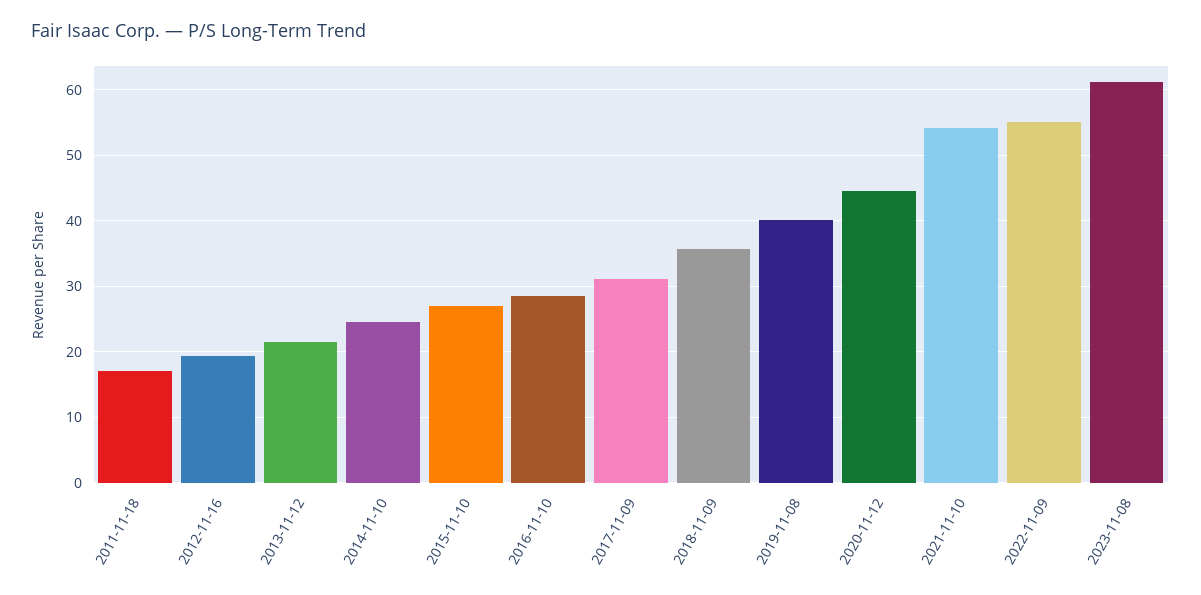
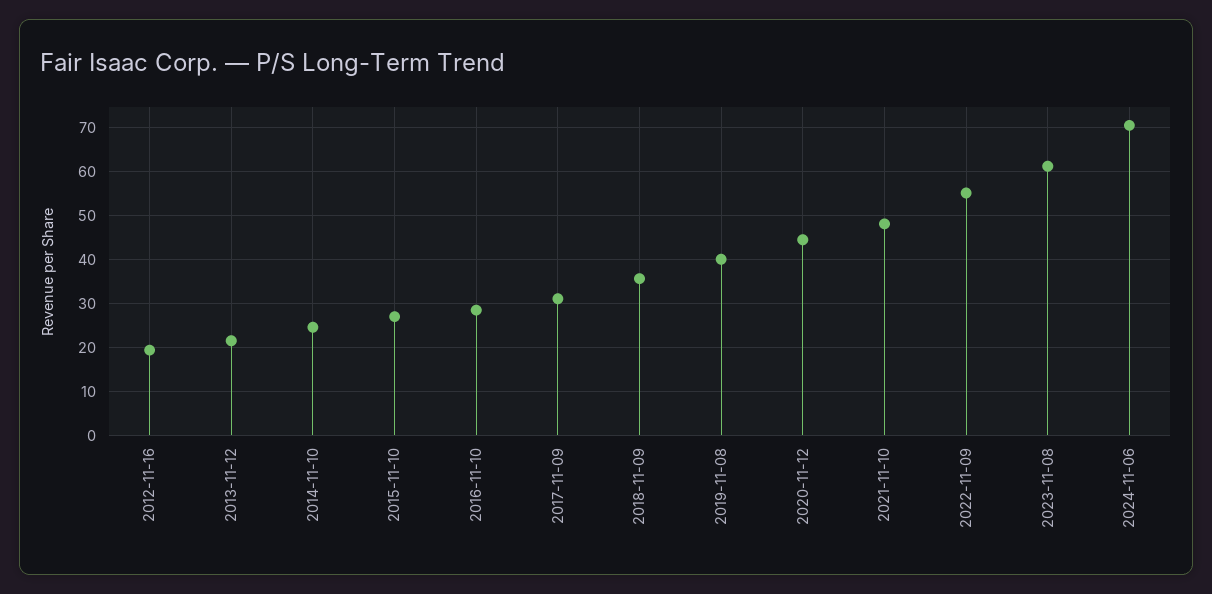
2011-11-18: 17 -> none
2021-11-10: 54 -> 48
2024-11-06: none -> 70

